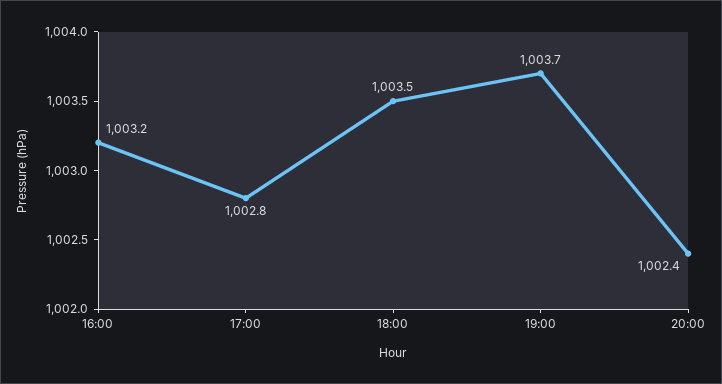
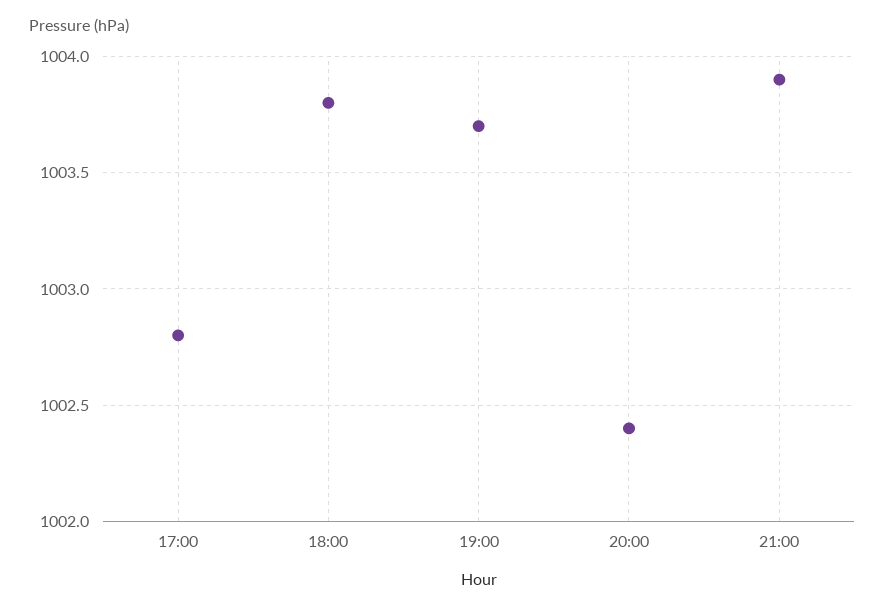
16:00: 1003.2 -> none
18:00: 1003.5 -> 1003.8
21:00: none -> 1003.9

